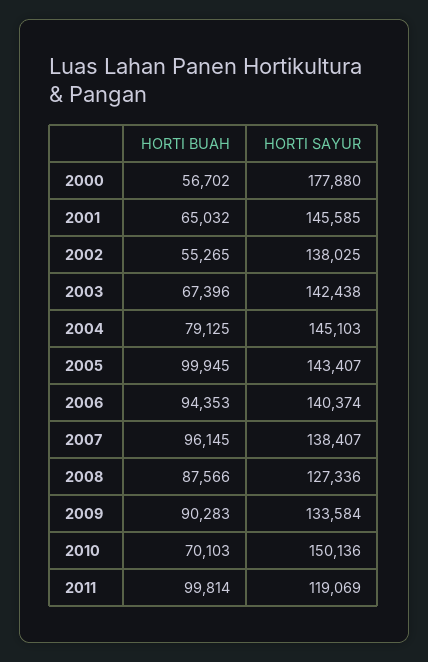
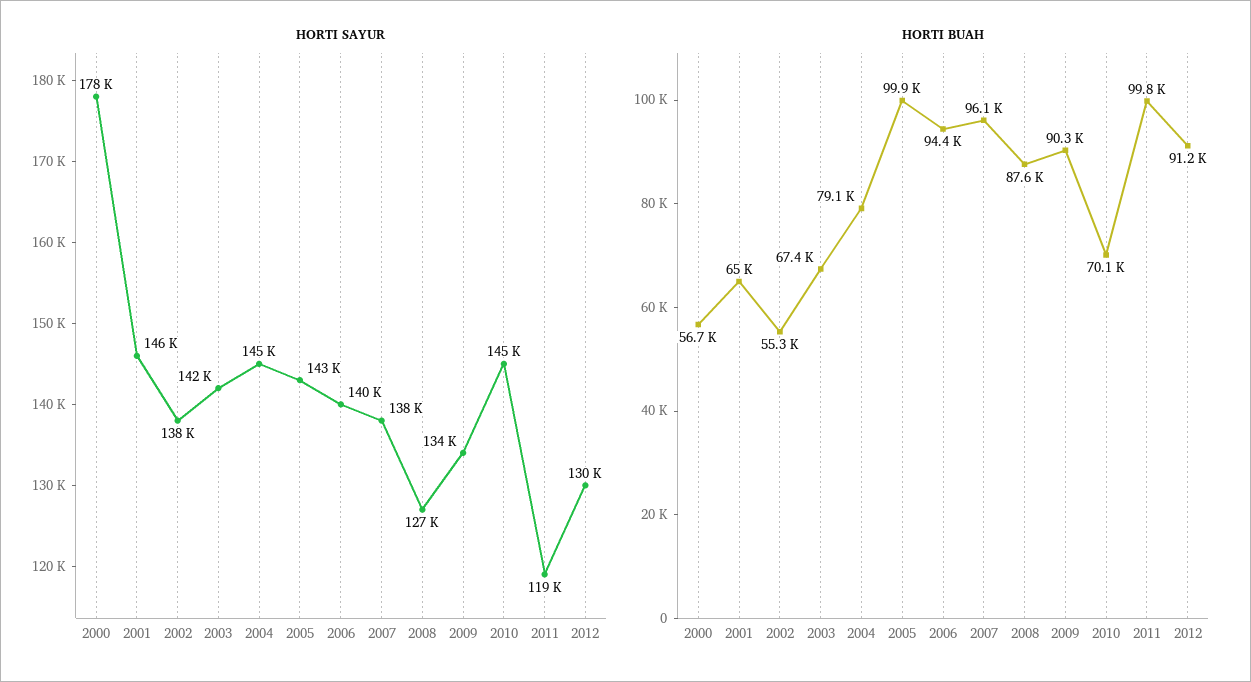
HORTI SAYUR, 2010: 150136 -> 145000
HORTI SAYUR, 2012: none -> 130000
HORTI BUAH, 2012: none -> 91200

